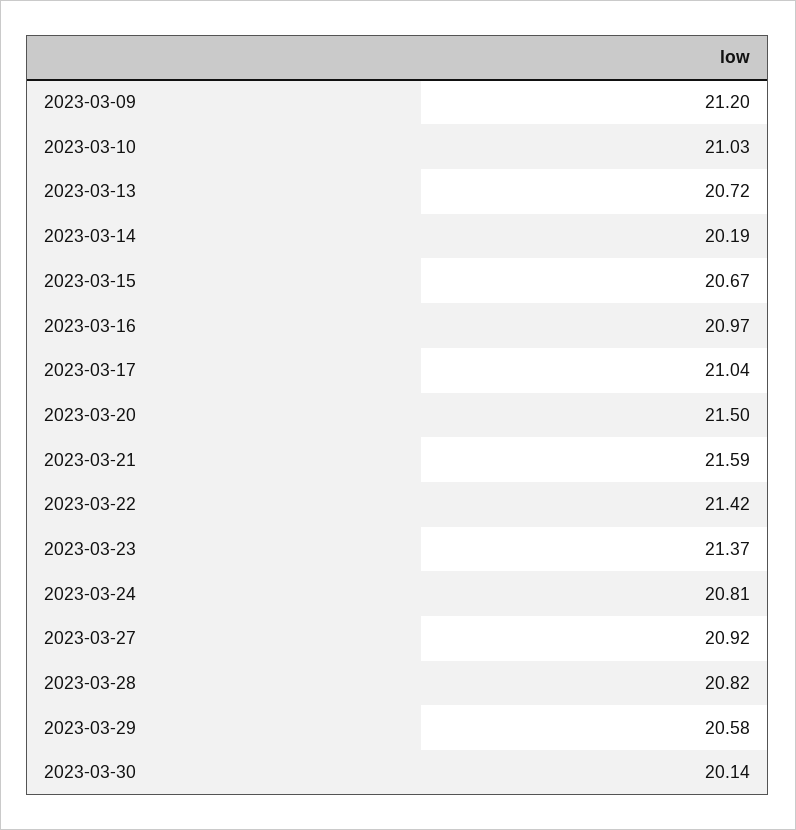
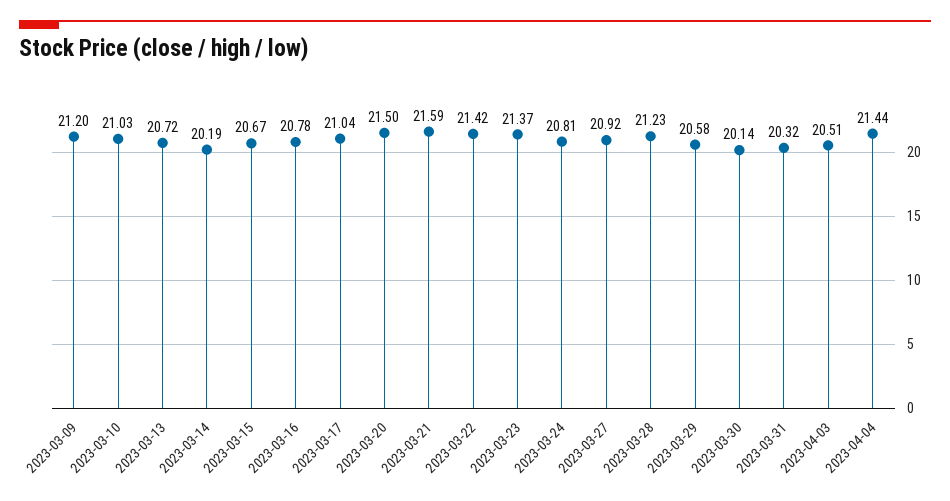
2023-03-16: 20.97 -> 20.78
2023-03-28: 20.82 -> 21.23
2023-03-31: none -> 20.32
2023-04-03: none -> 20.51
2023-04-04: none -> 21.44

